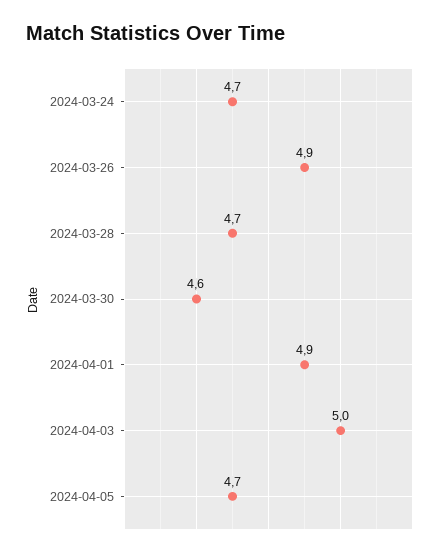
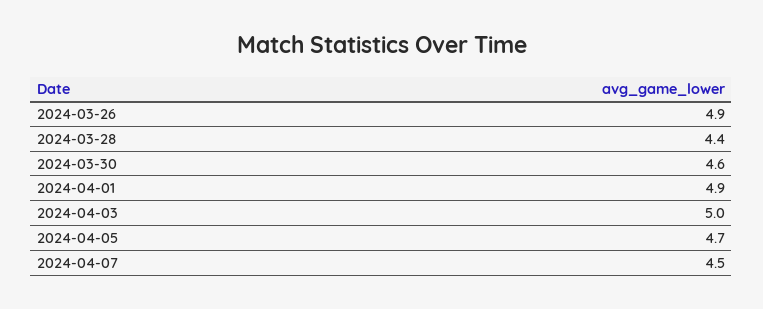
2024-03-24: 4.7 -> none
2024-03-28: 4.7 -> 4.4
2024-04-07: none -> 4.5

